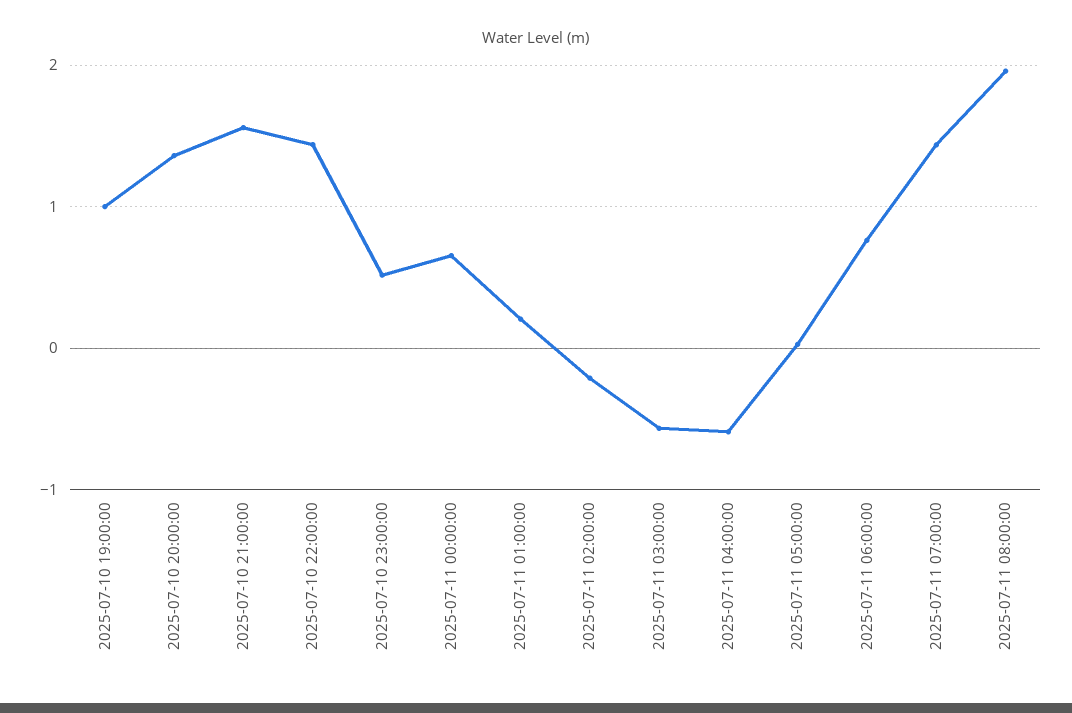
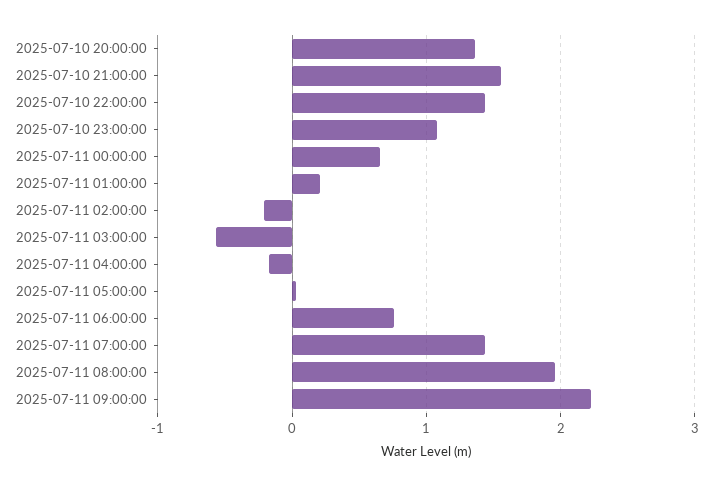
2025-07-10 19:00:00: 1 -> none
2025-07-10 23:00:00: 0.5 -> 1.1
2025-07-11 04:00:00: -0.6 -> -0.2
2025-07-11 09:00:00: none -> 2.2

